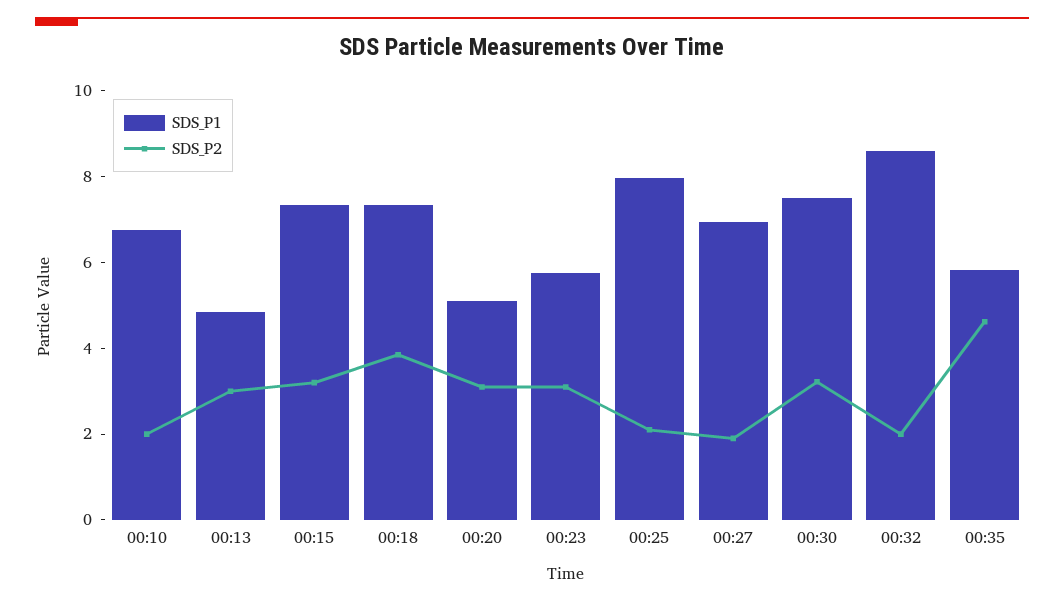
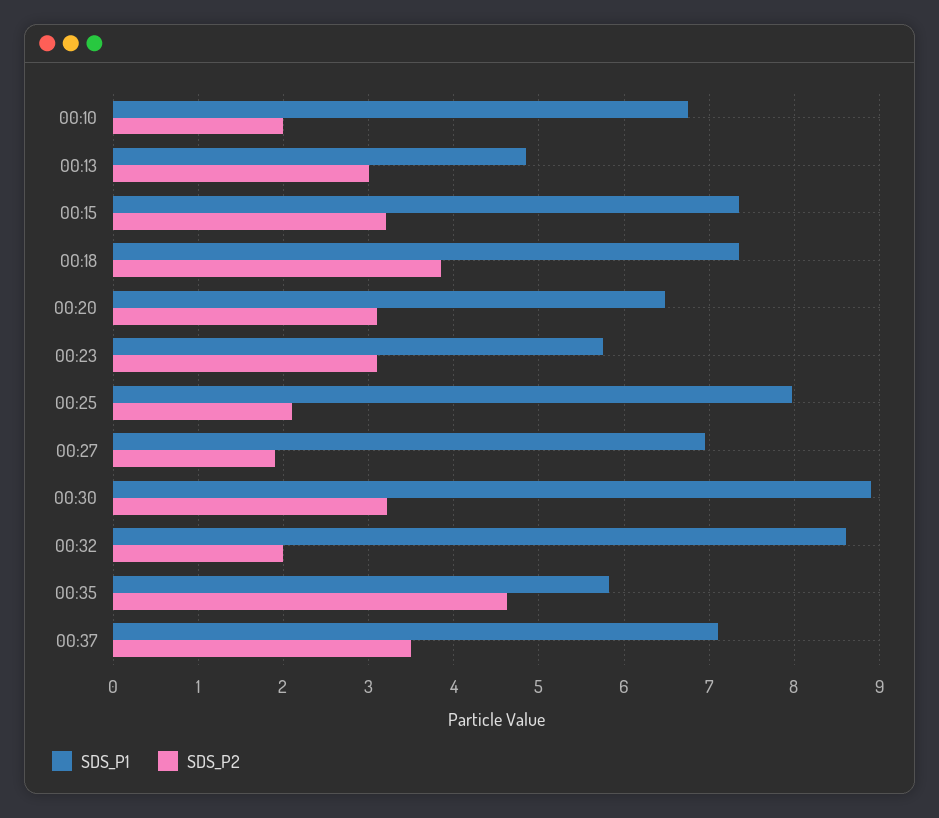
SDS_P1, 00:20: 5 -> 6.5
SDS_P1, 00:30: 7.5 -> 8.9
SDS_P1, 00:37: none -> 7.1
SDS_P2, 00:37: none -> 3.5

